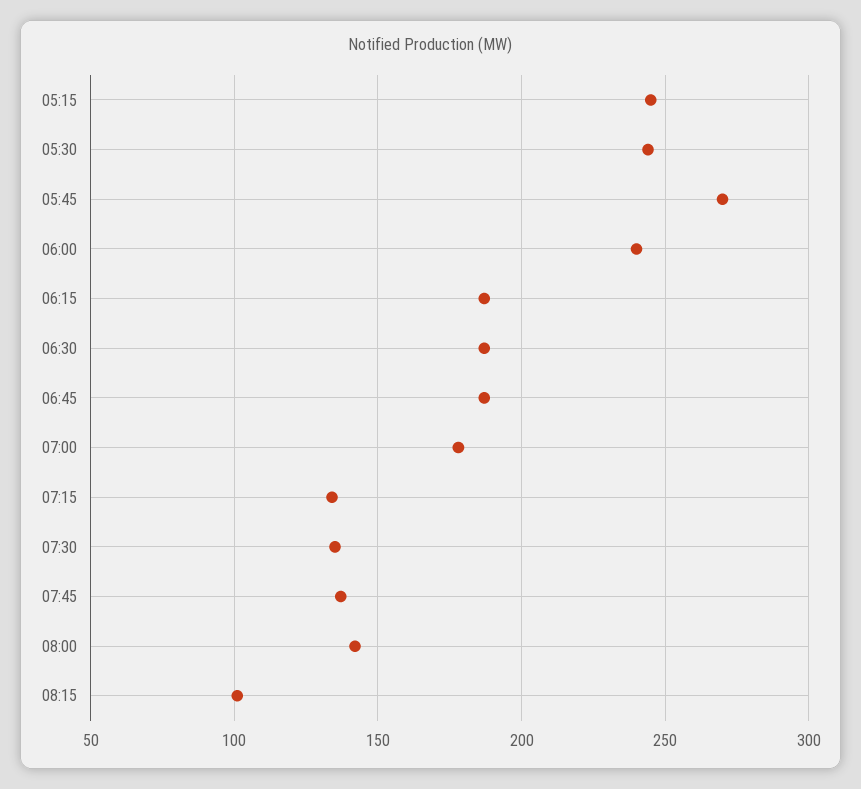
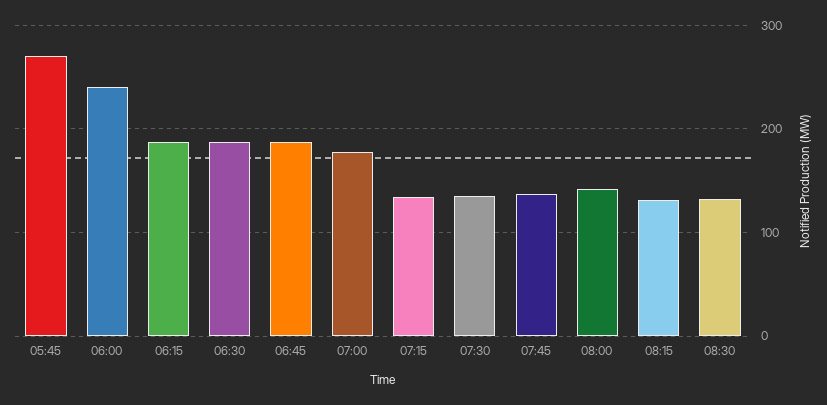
05:15: 245 -> none
05:30: 245 -> none
08:15: 100 -> 130
08:30: none -> 130

